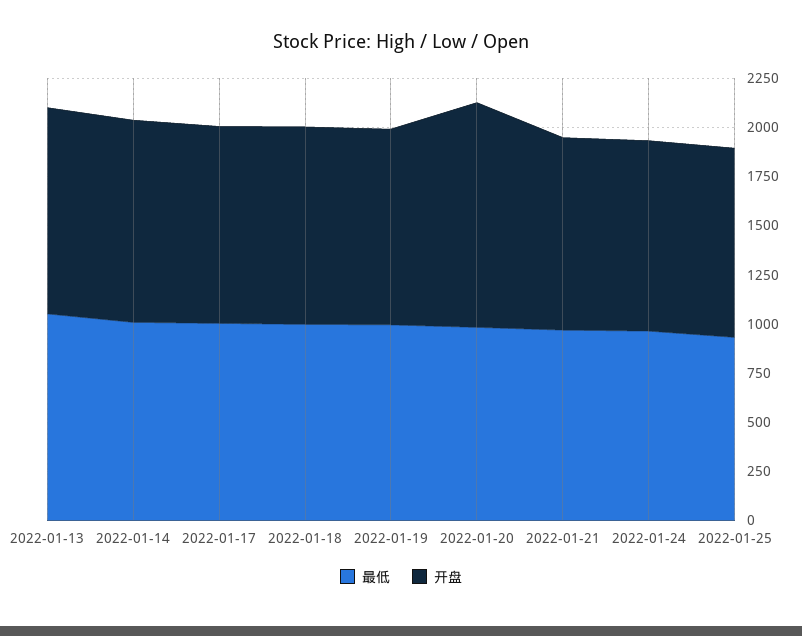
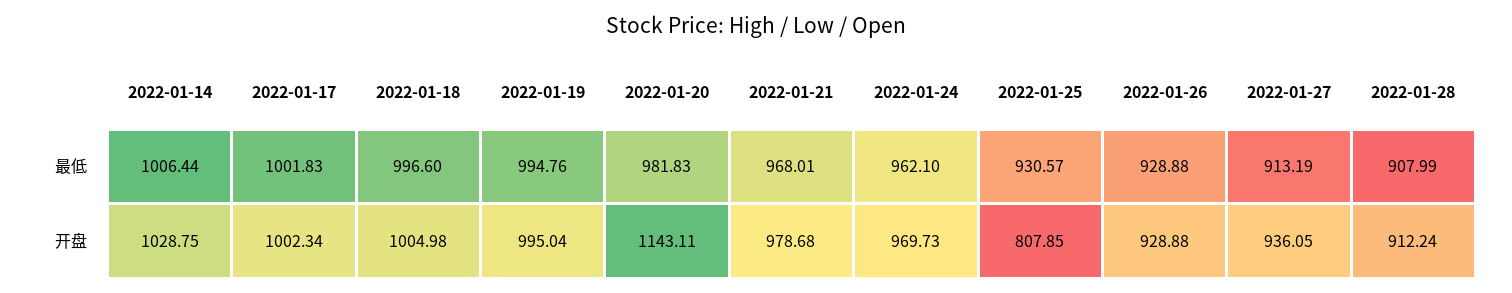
最低, 2022-01-13: 1050 -> none
开盘, 2022-01-13: 1050 -> none
开盘, 2022-01-25: 950 -> 807.85
最低, 2022-01-26: none -> 928.88
最低, 2022-01-27: none -> 913.19
最低, 2022-01-28: none -> 907.99
开盘, 2022-01-26: none -> 928.88
开盘, 2022-01-27: none -> 936.05
开盘, 2022-01-28: none -> 912.24

